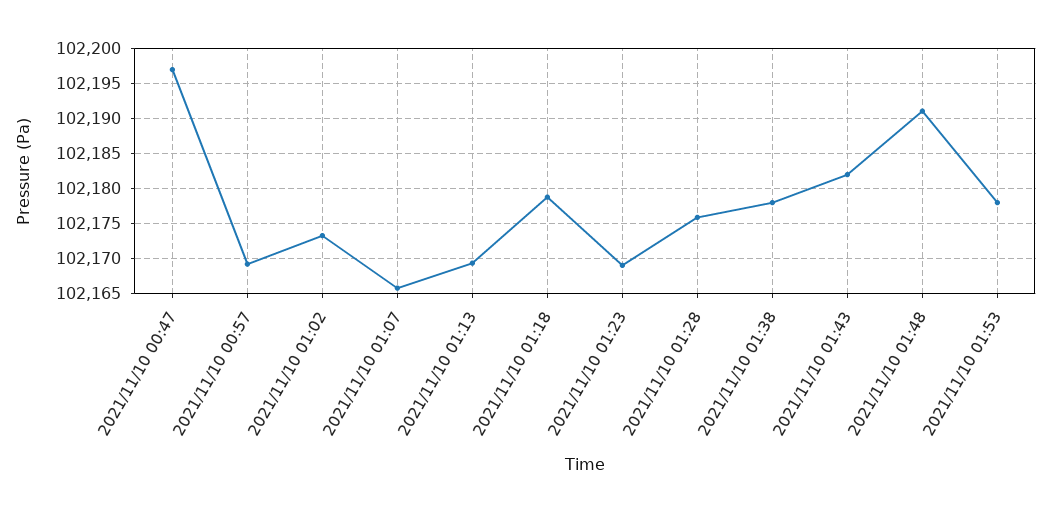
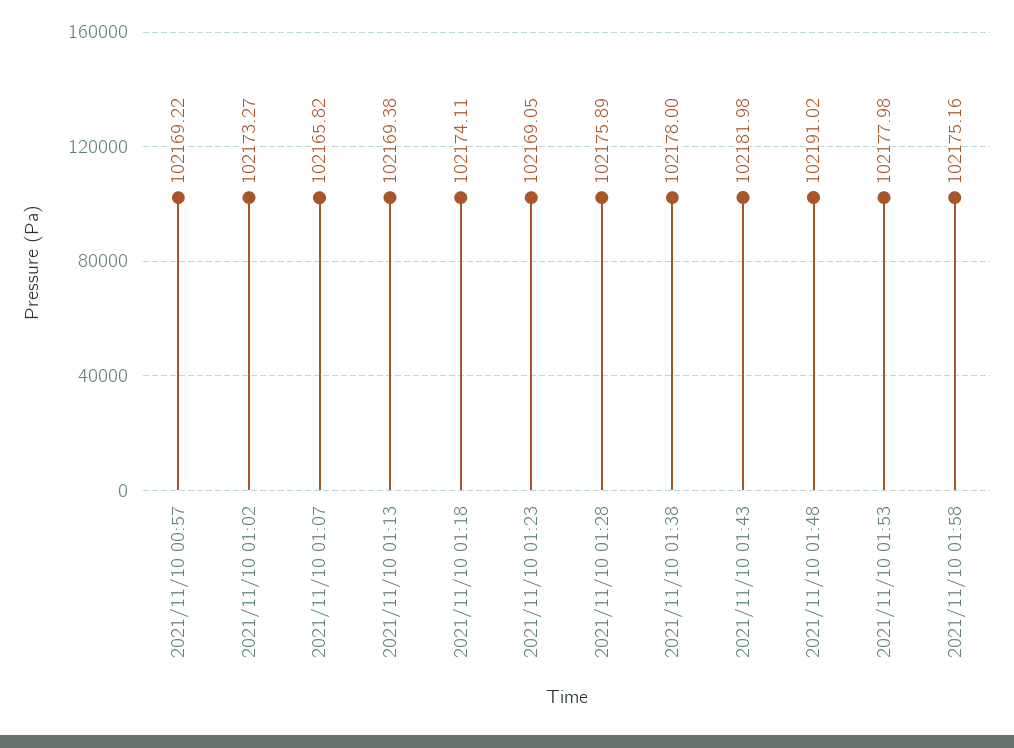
2021/11/10 00:47: 102197 -> none
2021/11/10 01:18: 102179 -> 102174.11
2021/11/10 01:58: none -> 102175.16

